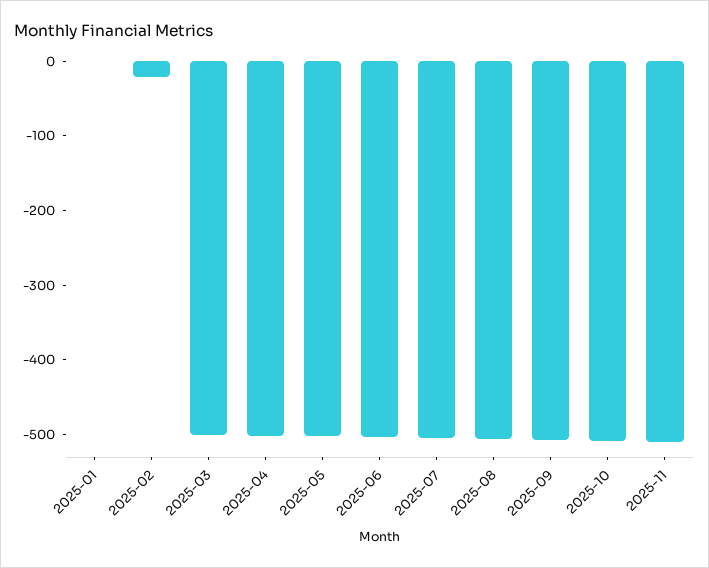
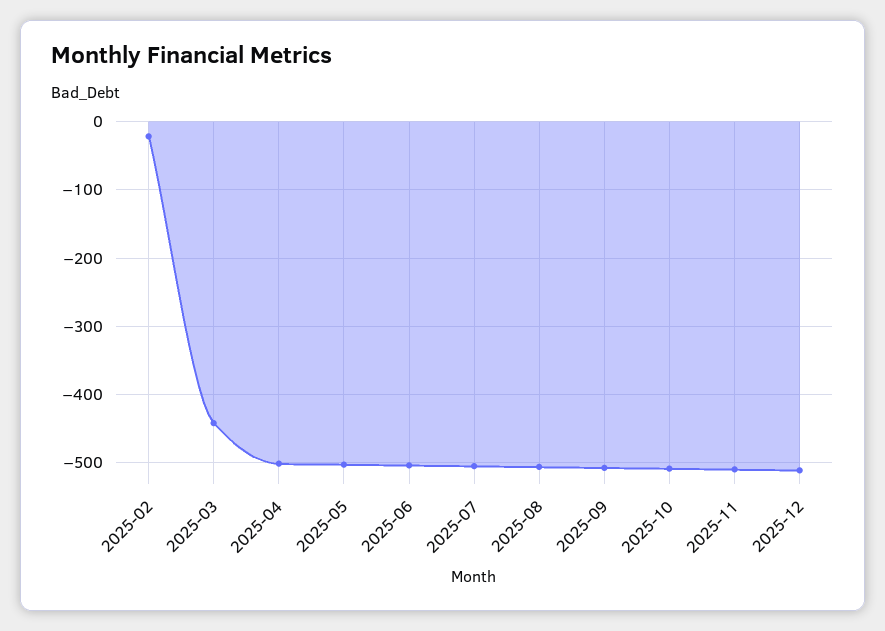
2025-01: 0 -> none
2025-03: -500 -> -440
2025-12: none -> -510

